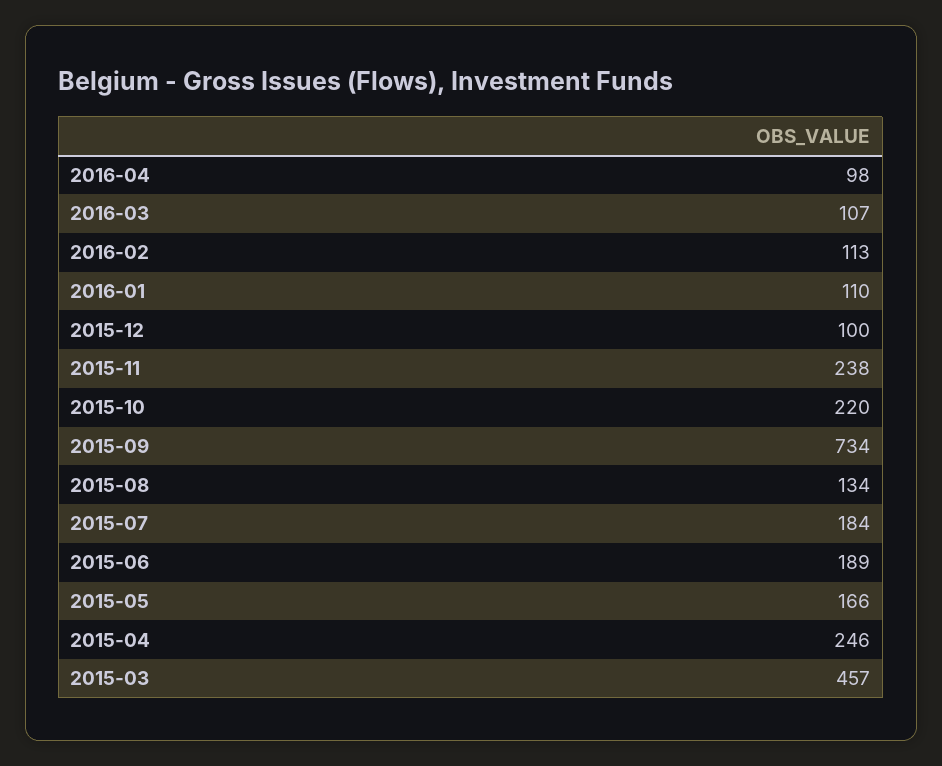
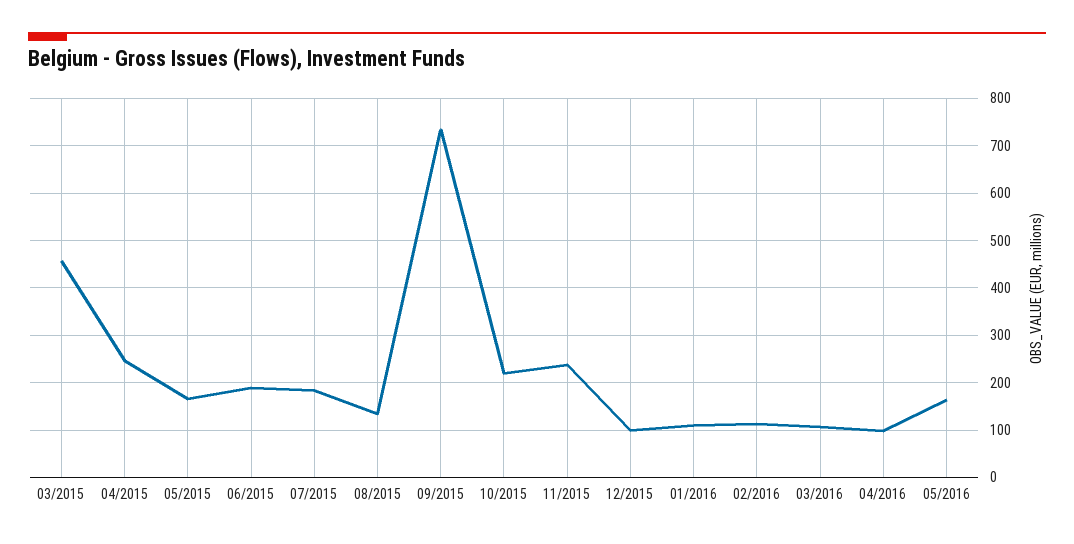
05/2016: none -> 160

